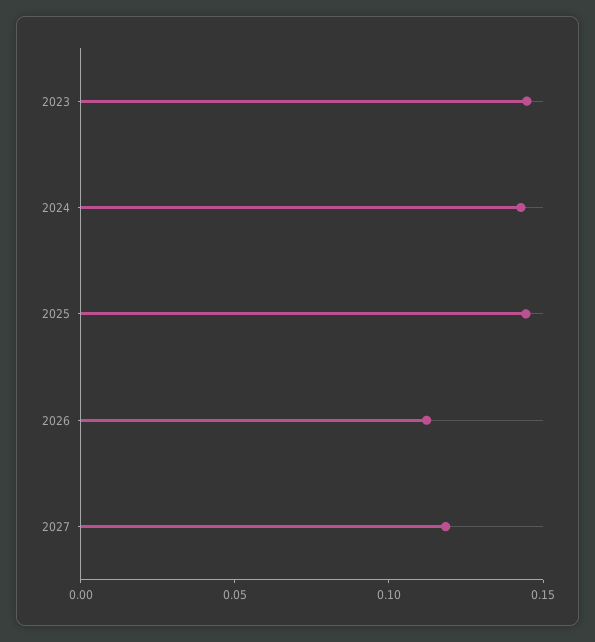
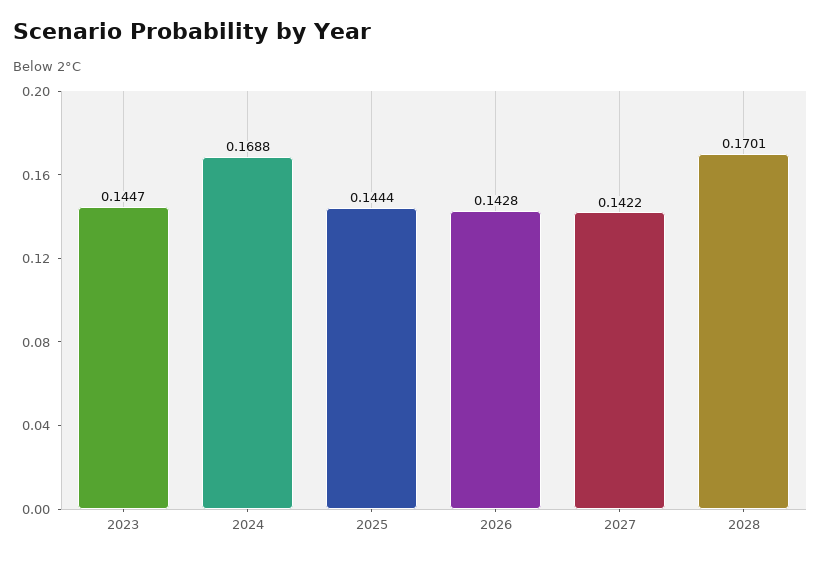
2024: 0.14 -> 0.1688
2026: 0.11 -> 0.1428
2027: 0.12 -> 0.1422
2028: none -> 0.1701

